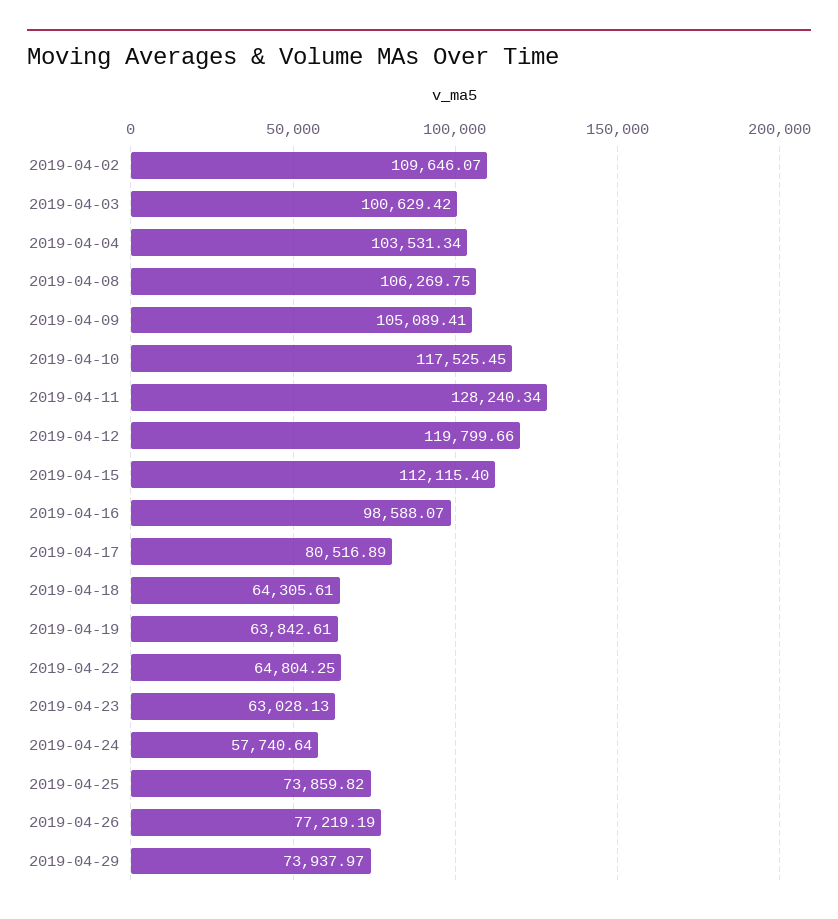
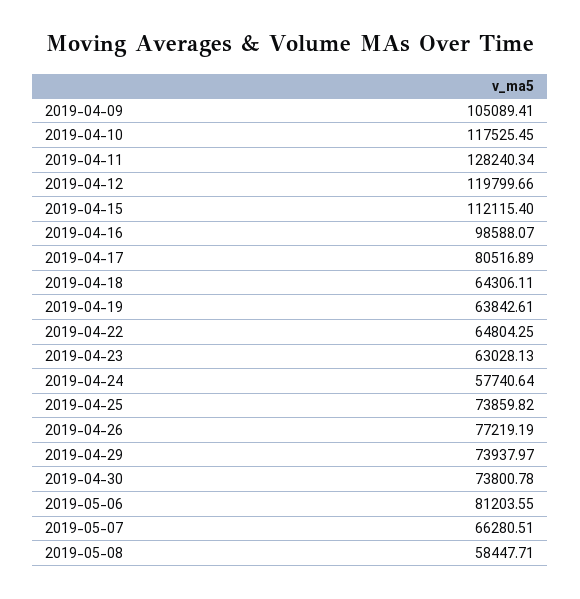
2019-04-02: 109646.07 -> none
2019-04-03: 100629.42 -> none
2019-04-04: 103531.34 -> none
2019-04-08: 106269.75 -> none
2019-04-18: 64305.61 -> 64306.11
2019-04-30: none -> 73800.78
2019-05-06: none -> 81203.55
2019-05-07: none -> 66280.51
2019-05-08: none -> 58447.71

